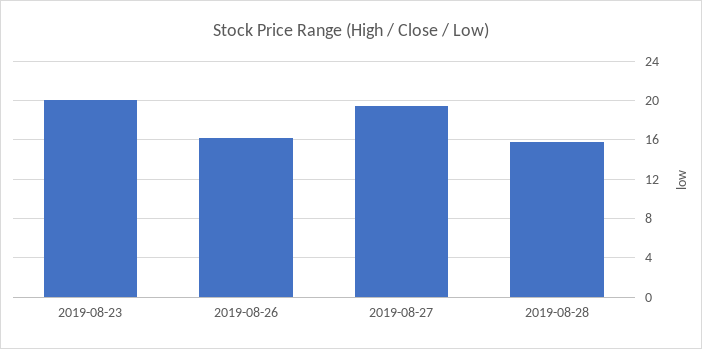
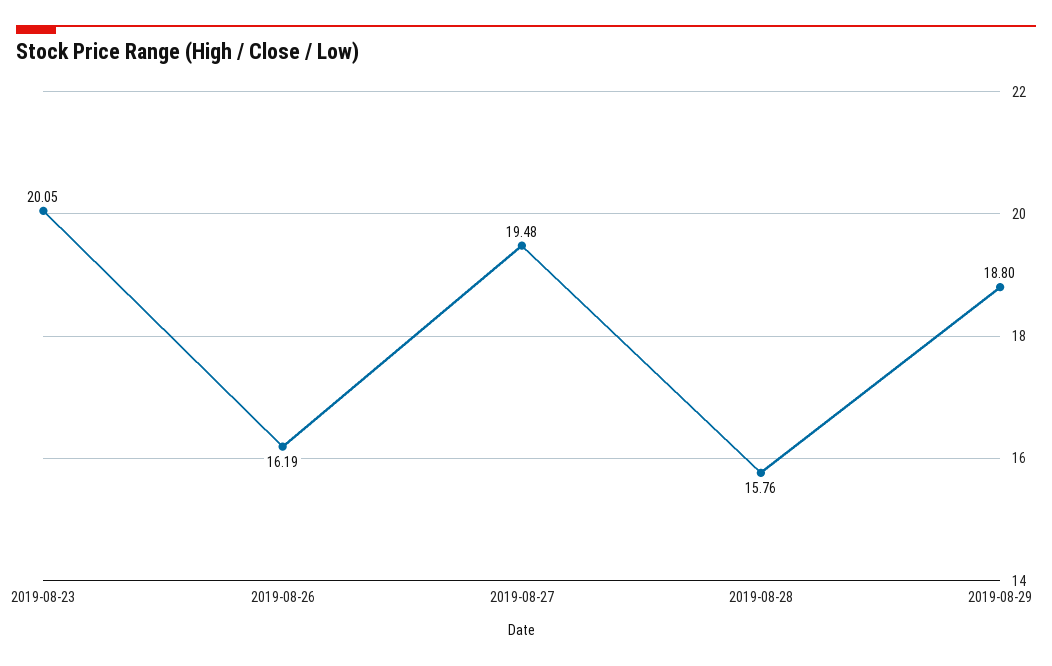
2019-08-29: none -> 18.8

